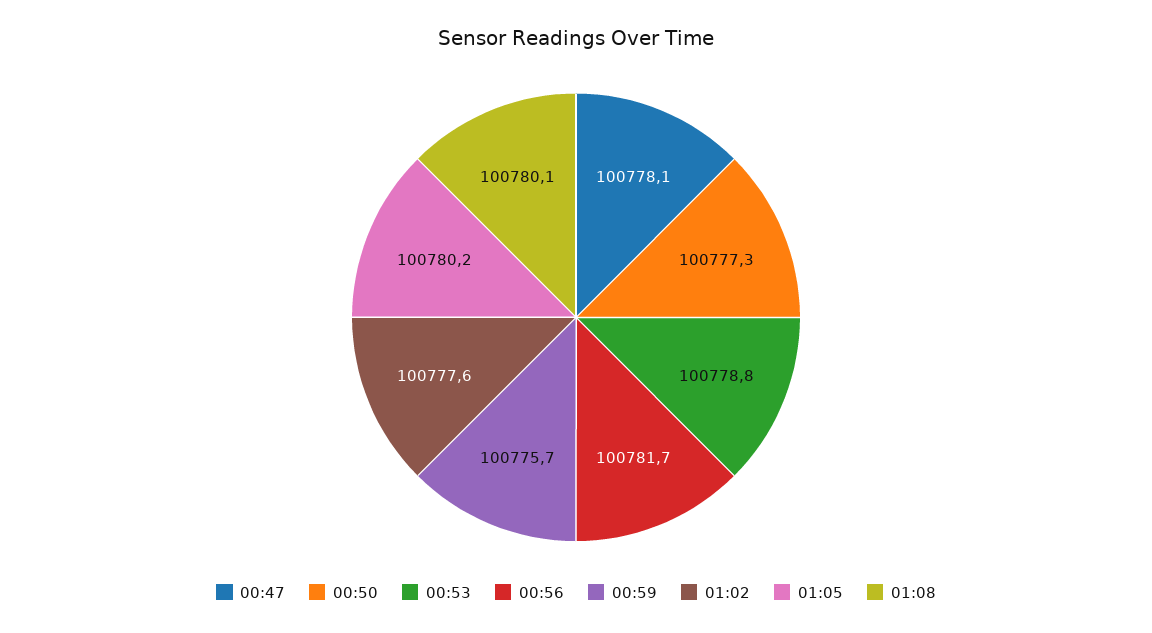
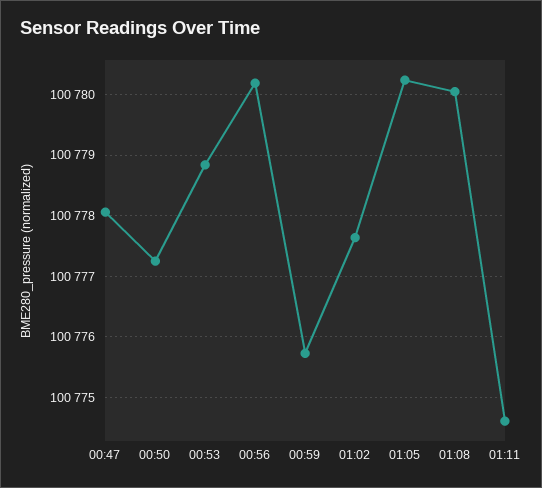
00:56: 100781.7 -> 100780.2
01:11: none -> 100774.6

